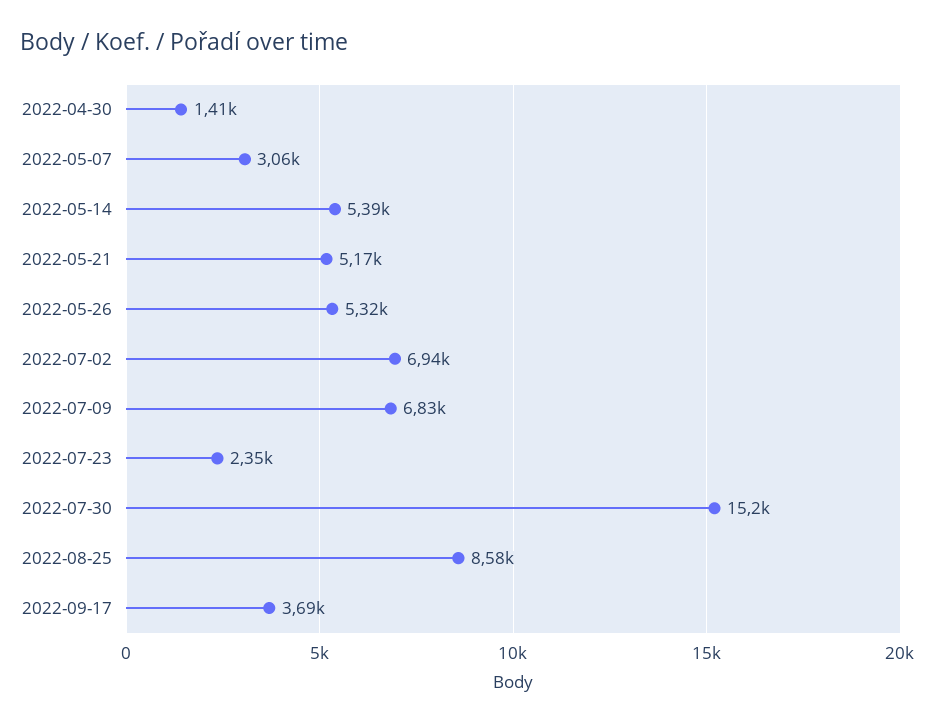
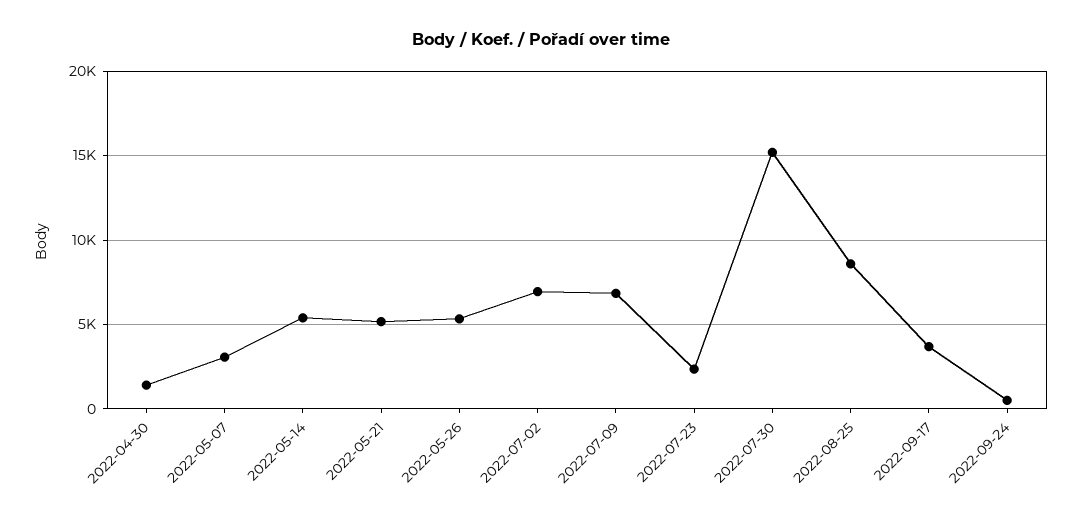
2022-09-24: none -> 500

